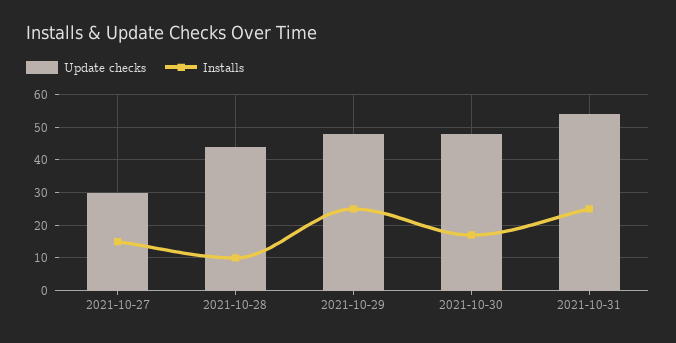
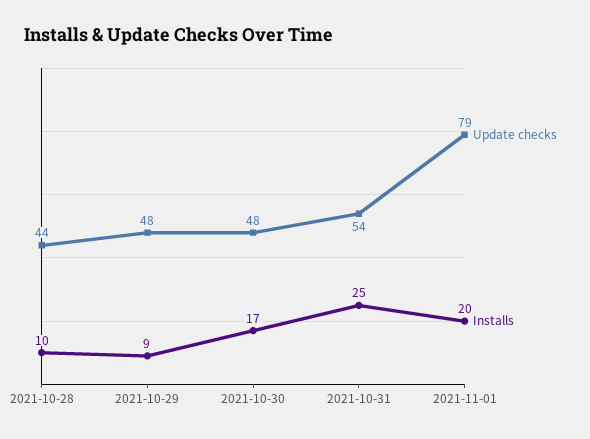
Update checks, 2021-10-27: 30 -> none
Installs, 2021-10-27: 15 -> none
Installs, 2021-10-29: 25 -> 9
Update checks, 2021-11-01: none -> 79
Installs, 2021-11-01: none -> 20

